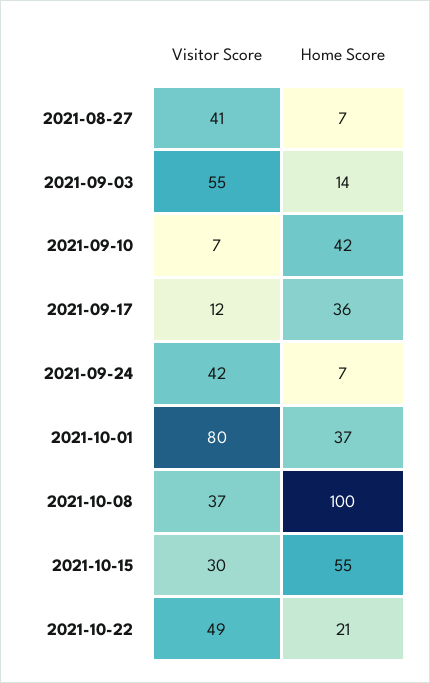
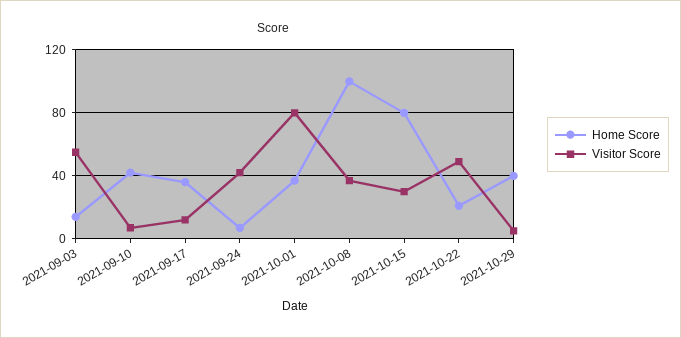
Visitor Score, 2021-08-27: 41 -> none
Home Score, 2021-08-27: 7 -> none
Home Score, 2021-10-15: 55 -> 80
Home Score, 2021-10-29: none -> 40
Visitor Score, 2021-10-29: none -> 5

